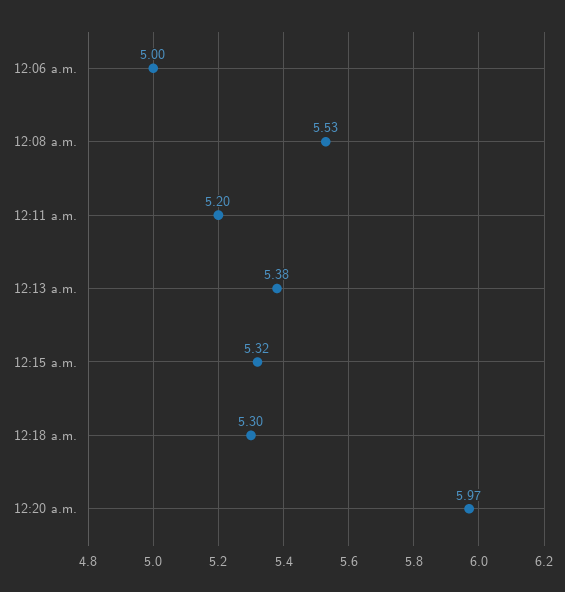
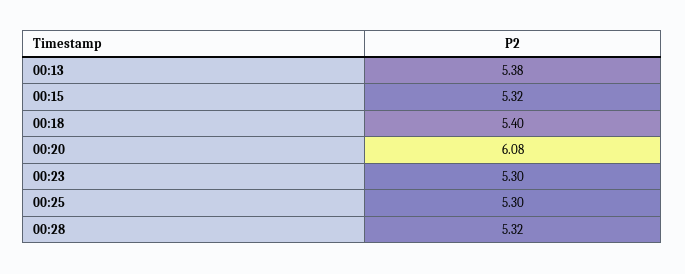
12:06 a.m.: 5 -> none
12:08 a.m.: 5.53 -> none
12:11 a.m.: 5.2 -> none
12:18 a.m.: 5.3 -> 5.4
12:20 a.m.: 5.97 -> 6.08
00:23: none -> 5.3
00:25: none -> 5.3
00:28: none -> 5.32

